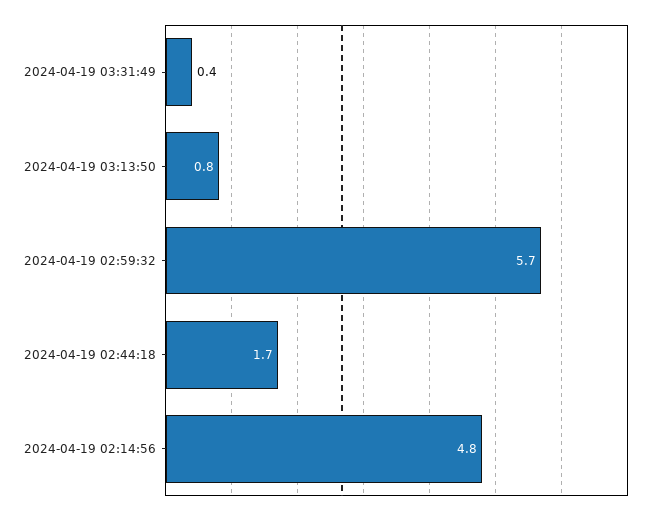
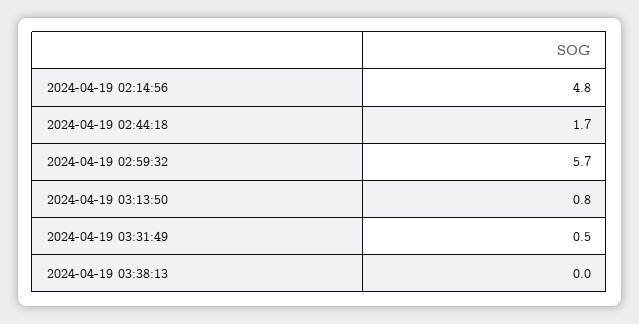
2024-04-19 03:31:49: 0.4 -> 0.5
2024-04-19 03:38:13: none -> 0

